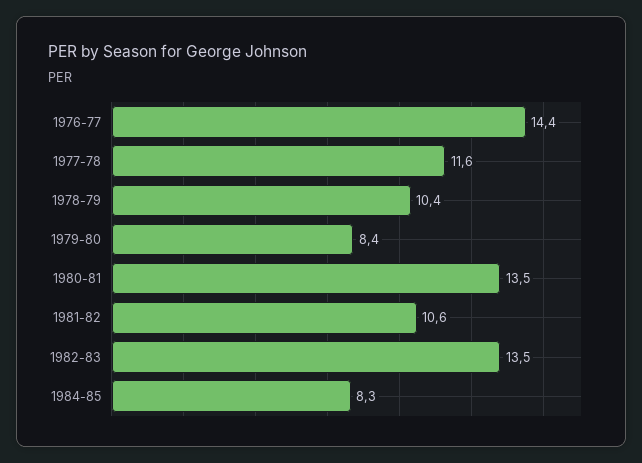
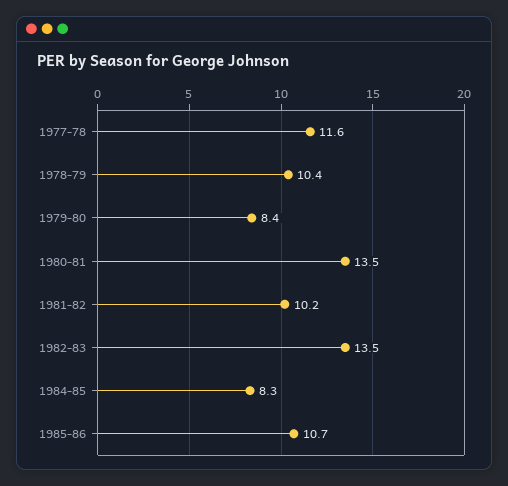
1976-77: 14.4 -> none
1981-82: 10.6 -> 10.2
1985-86: none -> 10.7

